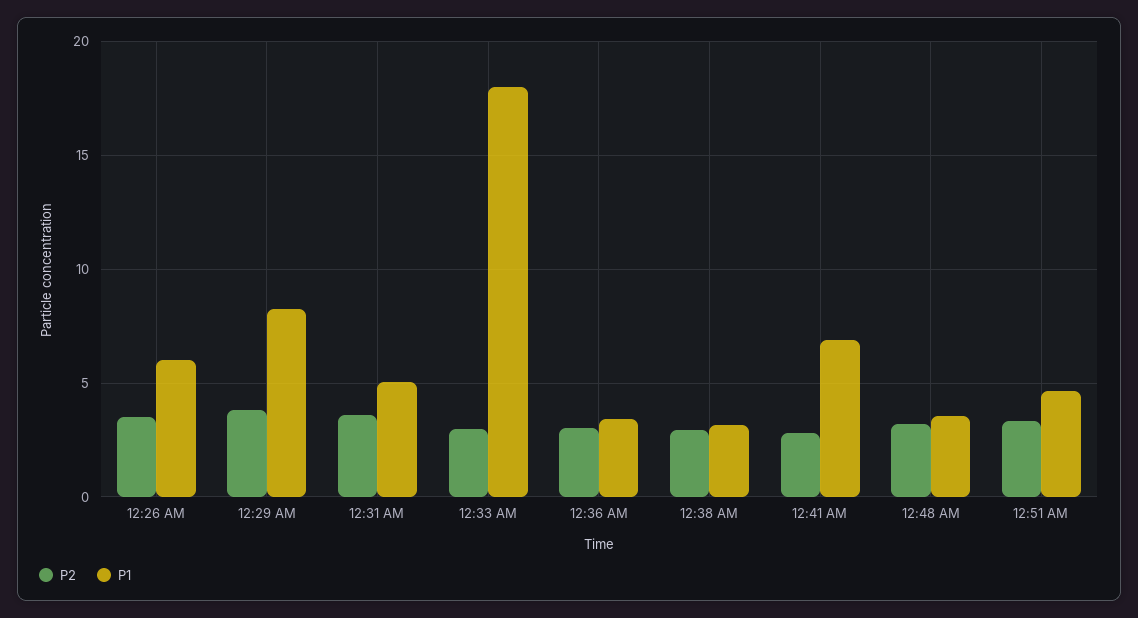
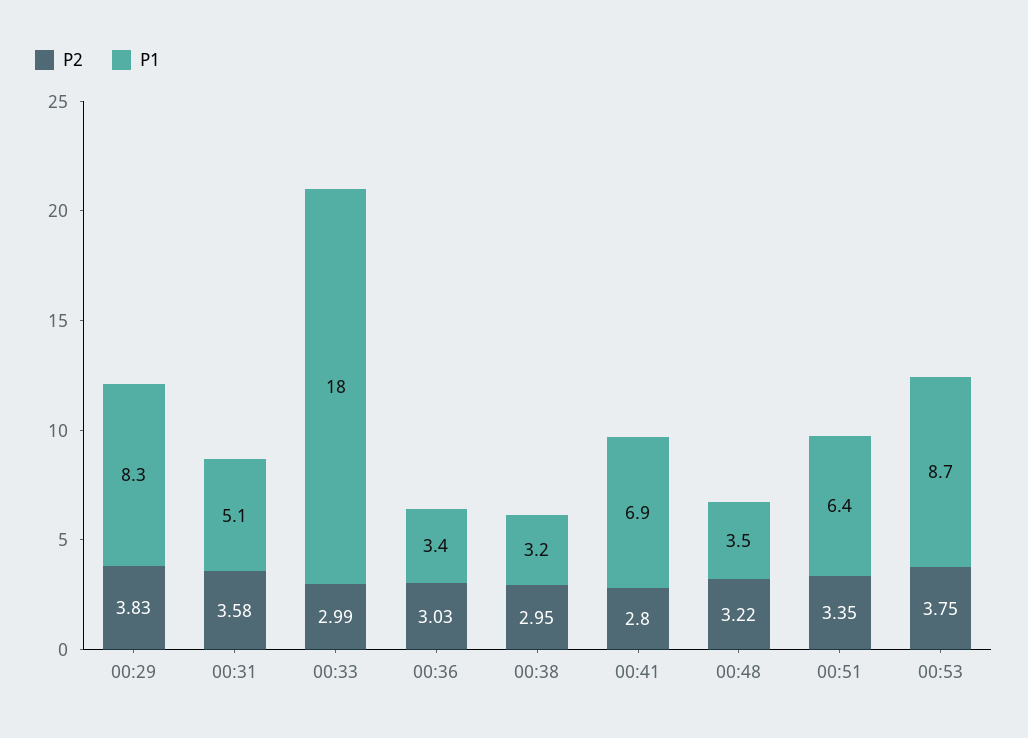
P2, 12:26 AM: 3.5 -> none
P1, 12:26 AM: 6 -> none
P1, 12:51 AM: 4.5 -> 6.4
P2, 00:53: none -> 3.75
P1, 00:53: none -> 8.7

